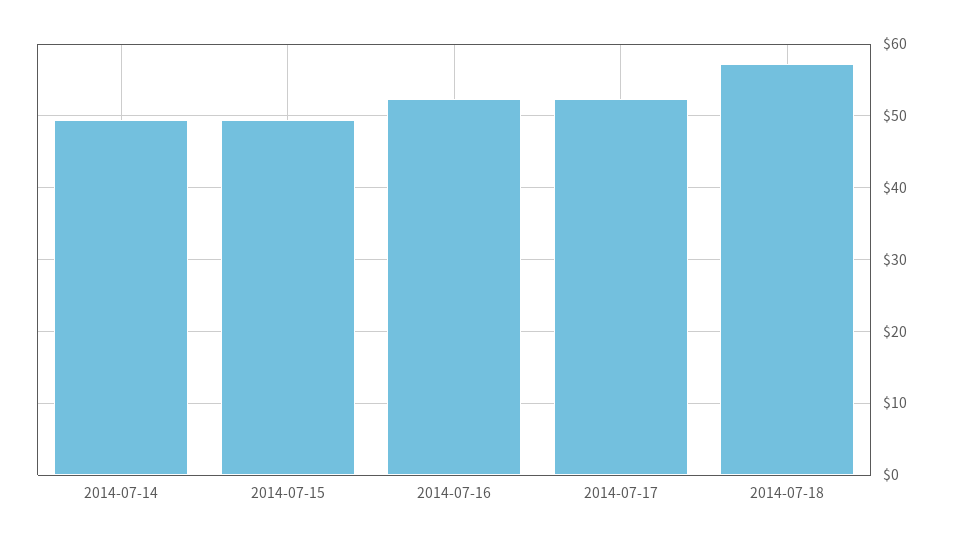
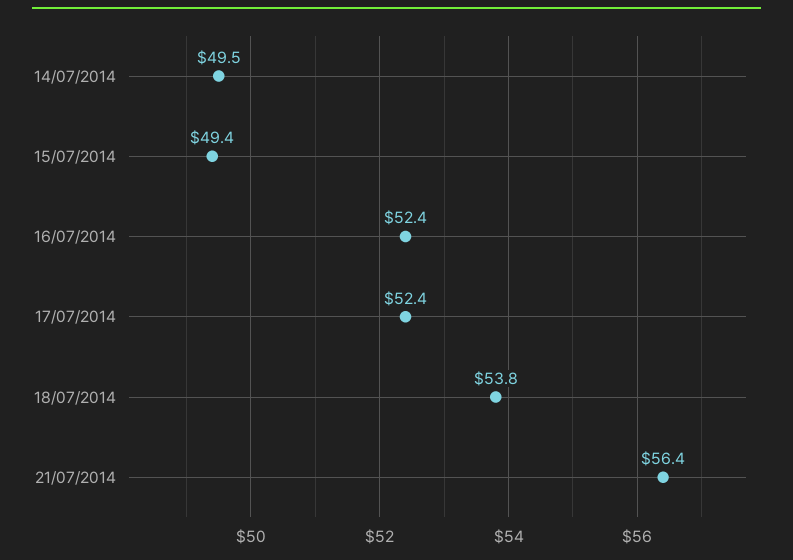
2014-07-18: 57 -> 53.8
21/07/2014: none -> 56.4

